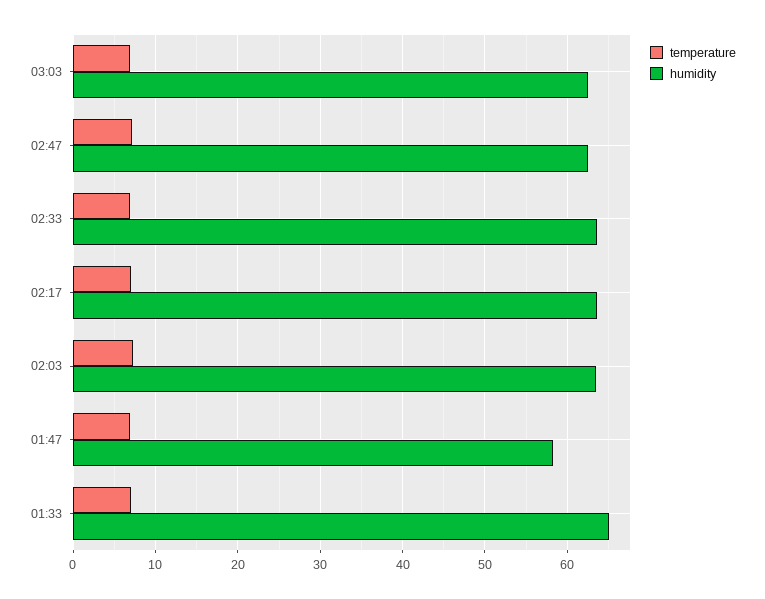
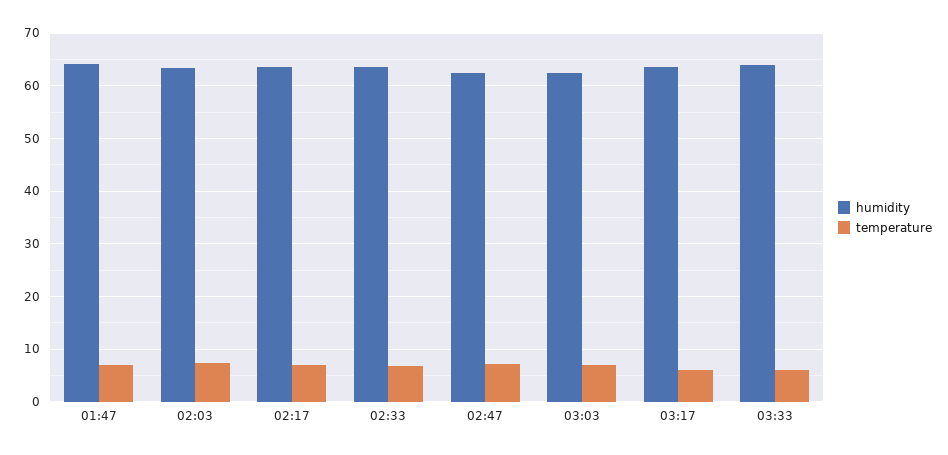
humidity, 01:47: 58 -> 64
temperature, 01:33: 7 -> none
humidity, 01:33: 65 -> none
humidity, 03:17: none -> 64
temperature, 03:17: none -> 6
humidity, 03:33: none -> 64
temperature, 03:33: none -> 6

